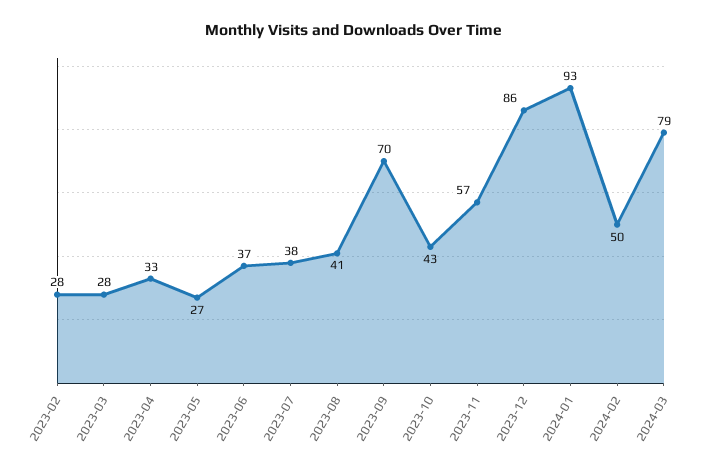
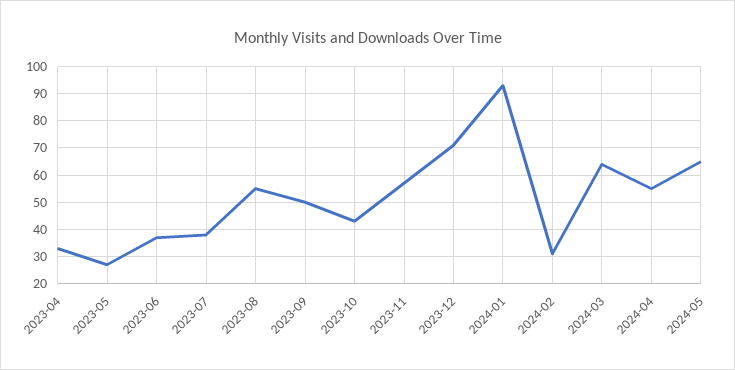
2023-02: 28 -> none
2023-03: 28 -> none
2023-08: 41 -> 55
2023-09: 70 -> 50
2023-12: 86 -> 70
2024-02: 50 -> 30
2024-03: 79 -> 65
2024-04: none -> 55
2024-05: none -> 65

